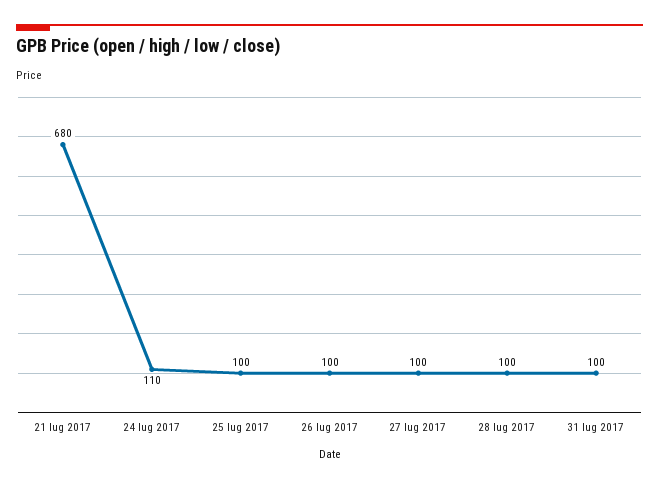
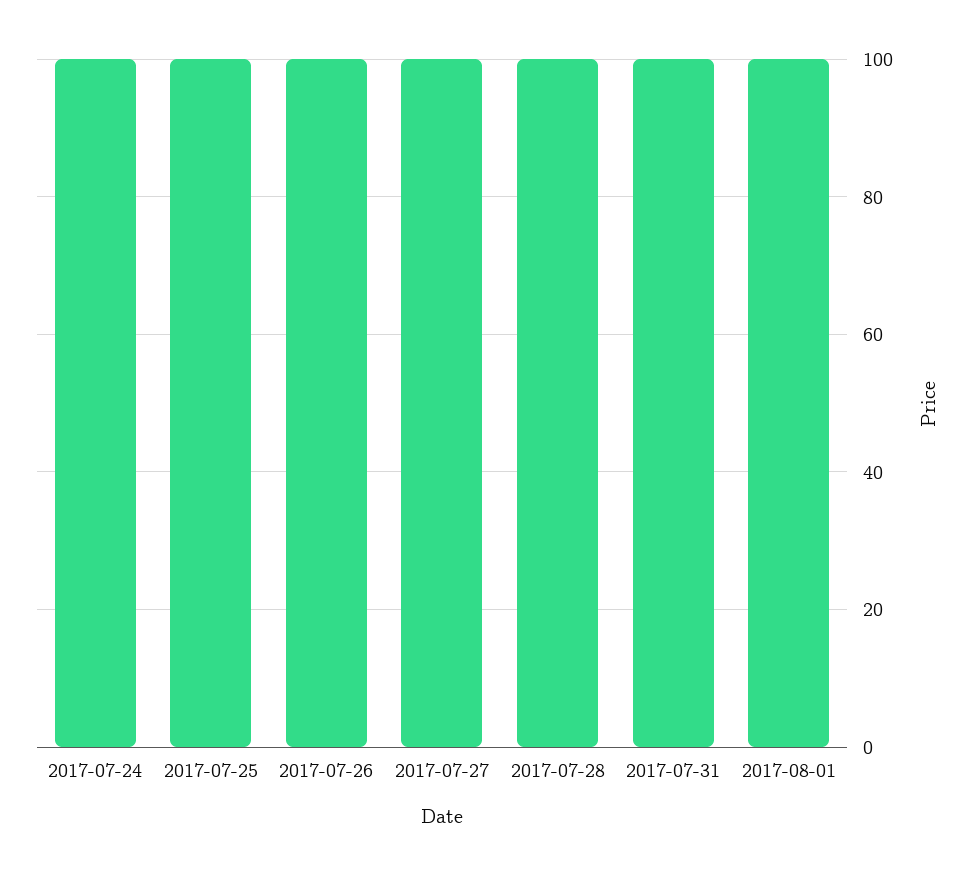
21 lug 2017: 680 -> none
24 lug 2017: 110 -> 100
2017-08-01: none -> 100

